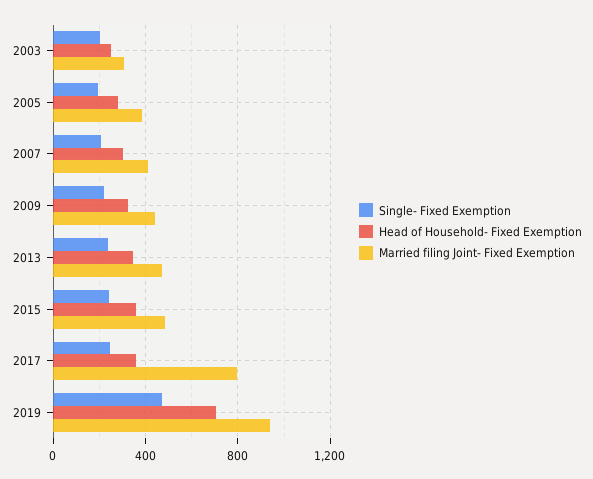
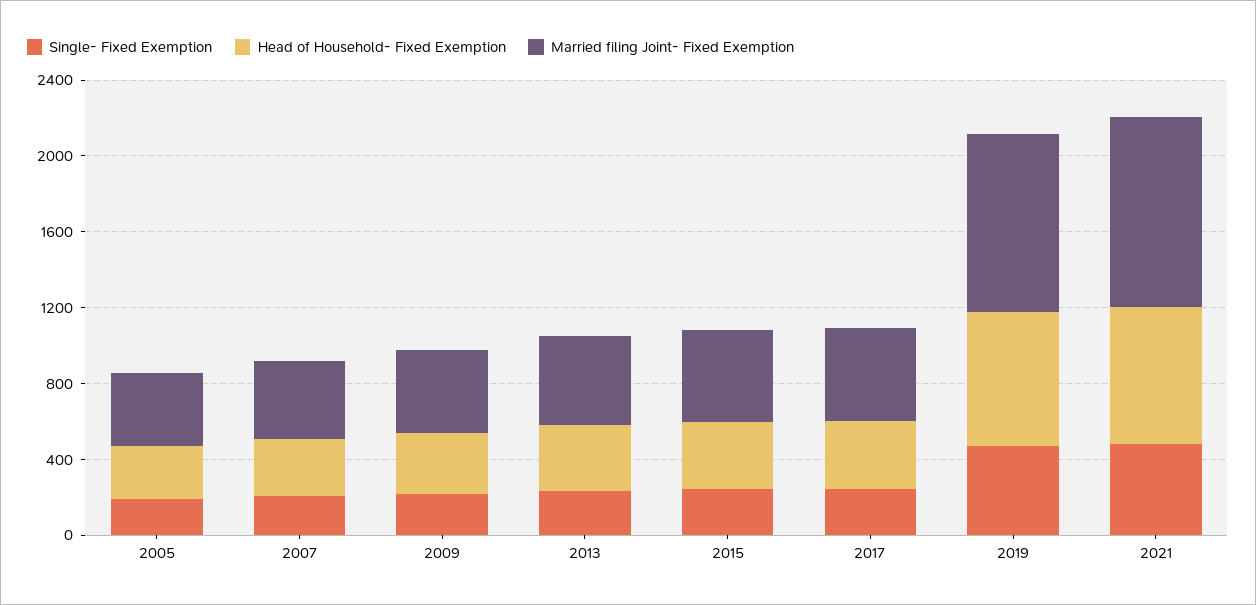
Single- Fixed Exemption, 2003: 200 -> none
Head of Household- Fixed Exemption, 2003: 250 -> none
Married filing Joint- Fixed Exemption, 2003: 300 -> none
Married filing Joint- Fixed Exemption, 2017: 800 -> 500
Single- Fixed Exemption, 2021: none -> 500
Head of Household- Fixed Exemption, 2021: none -> 700
Married filing Joint- Fixed Exemption, 2021: none -> 1000

